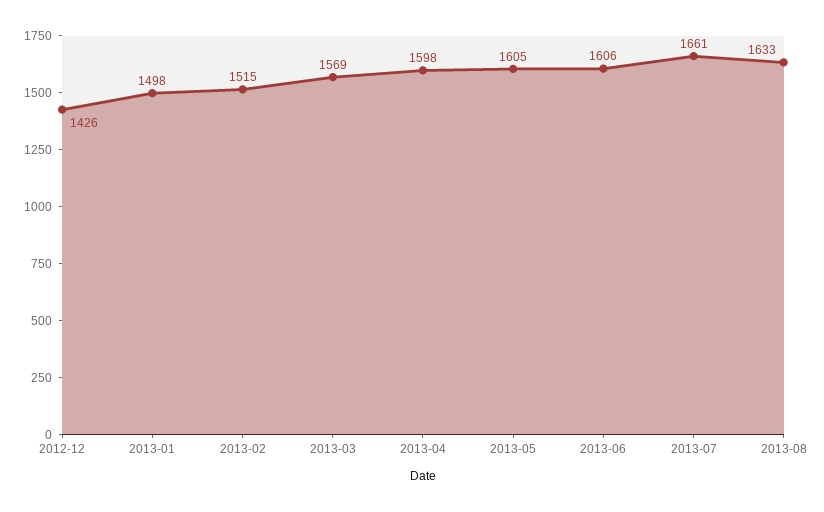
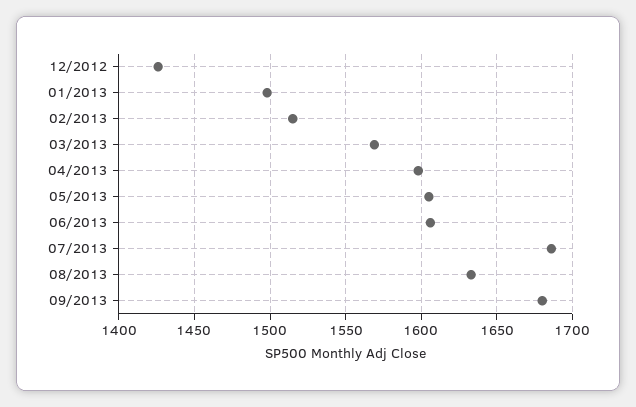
2013-07: 1661 -> 1685
09/2013: none -> 1680

